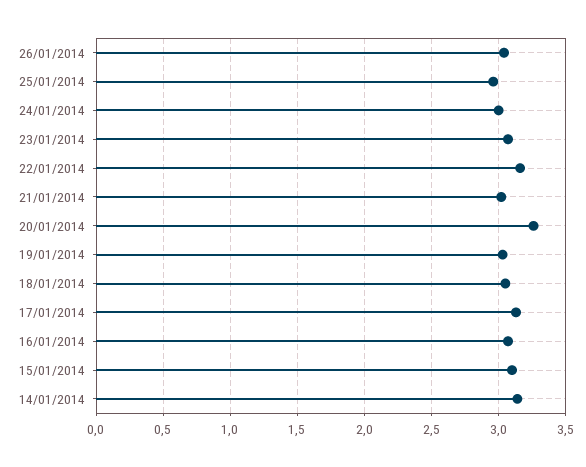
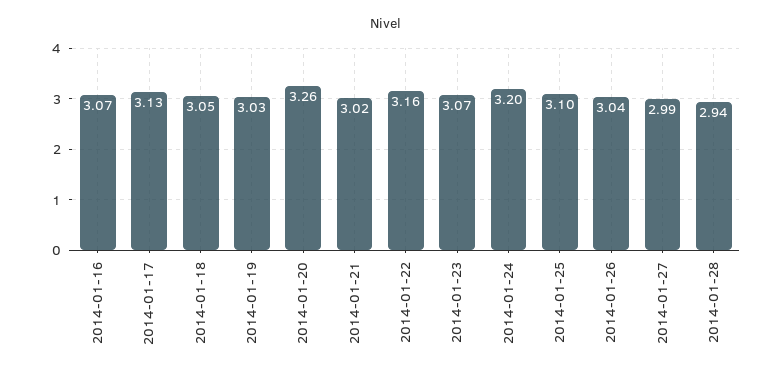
25/01/2014: 2.95 -> 3.1
24/01/2014: 3 -> 3.2
15/01/2014: 3.1 -> none
14/01/2014: 3.15 -> none
2014-01-27: none -> 2.99
2014-01-28: none -> 2.94

